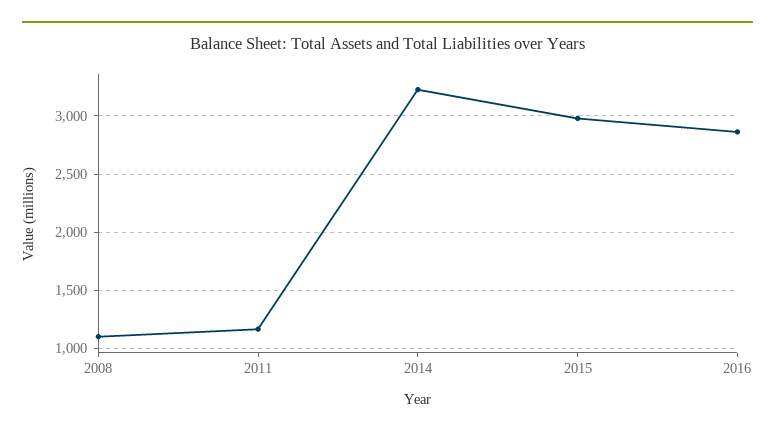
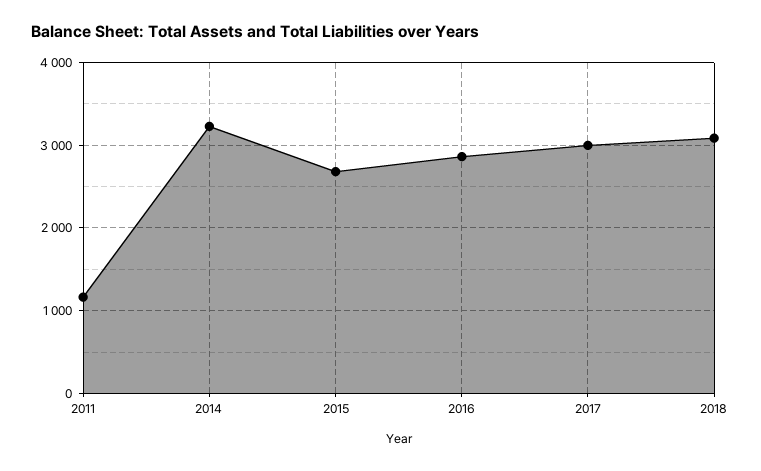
2008: 1100 -> none
2015: 3000 -> 2700
2017: none -> 3000
2018: none -> 3100

